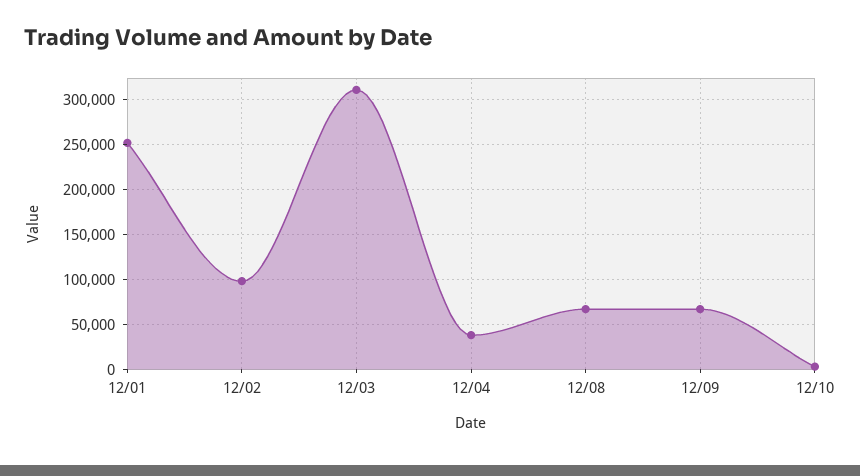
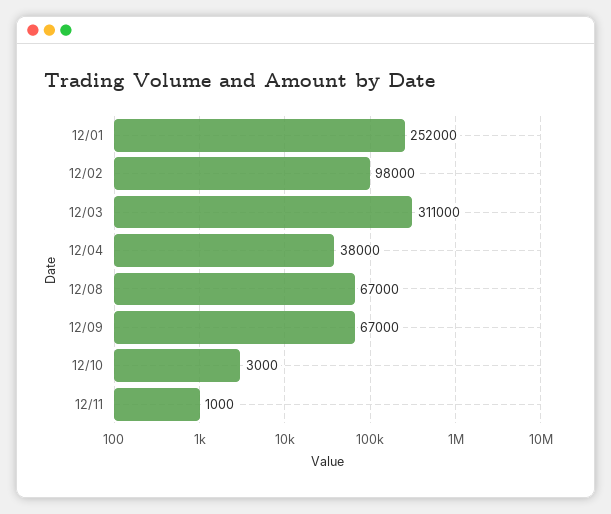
12/11: none -> 1000

